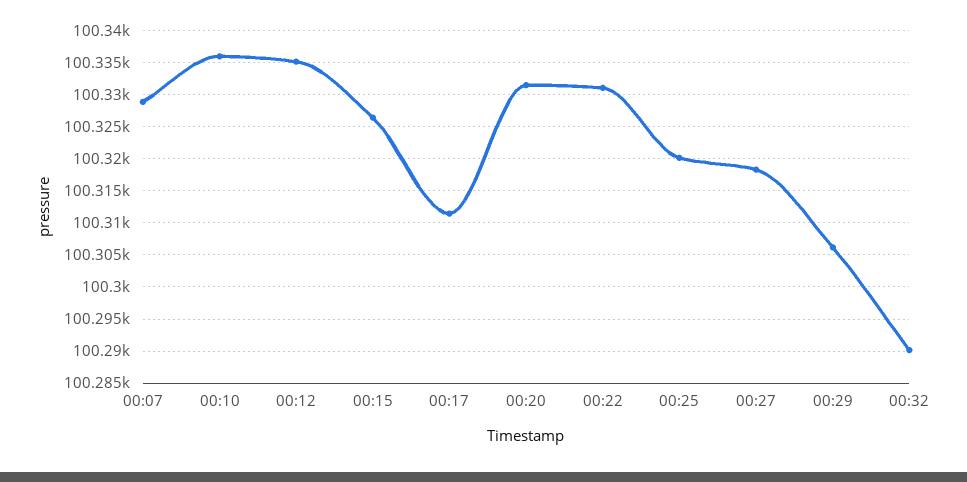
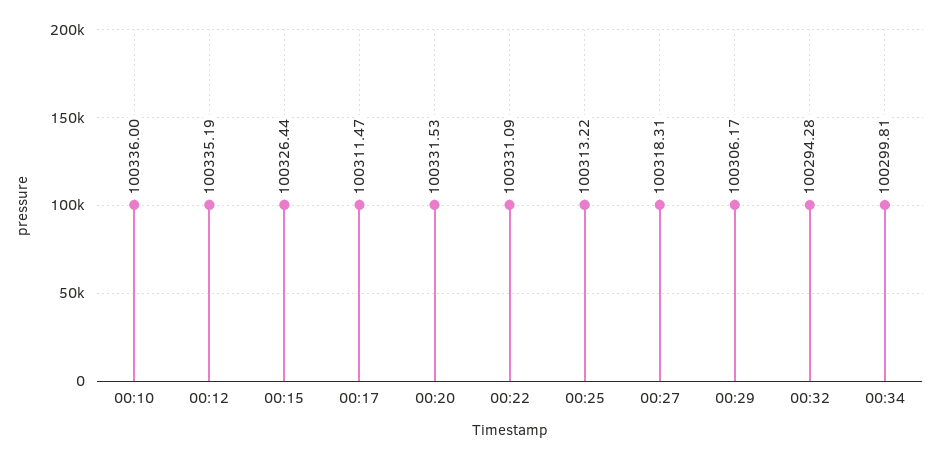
00:07: 100329 -> none
00:25: 100320 -> 100313.22
00:32: 100290 -> 100294.28
00:34: none -> 100299.81

